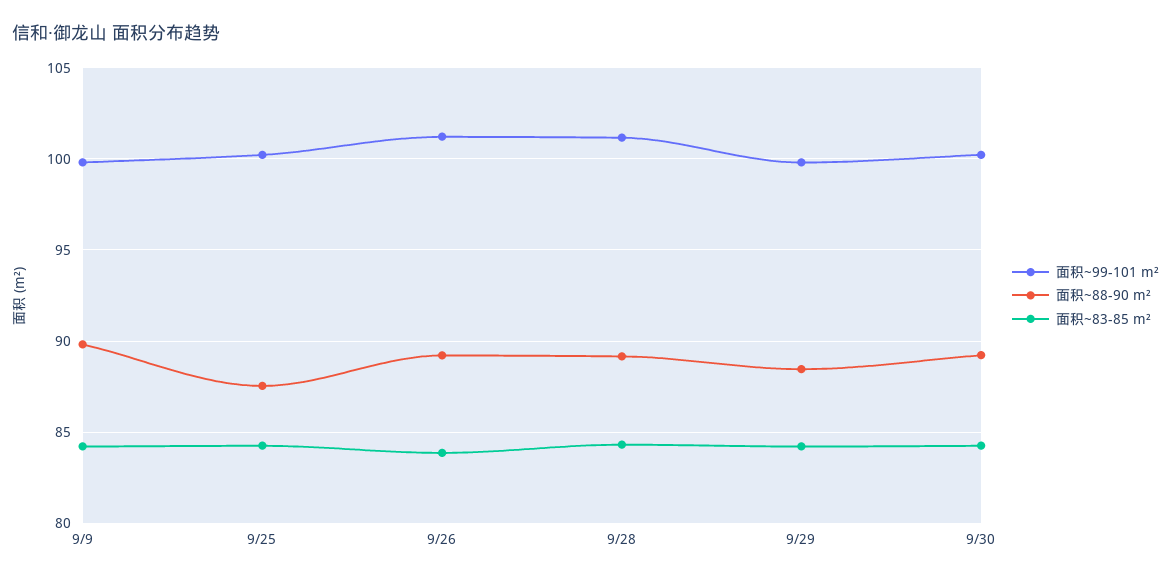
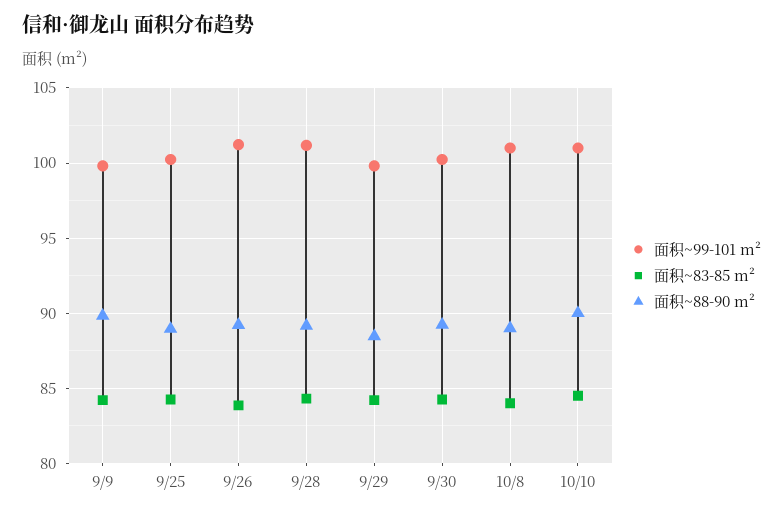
面积~88-90 m², 9/25: 87.5 -> 89
面积~99-101 m², 10/8: none -> 101
面积~83-85 m², 10/8: none -> 84
面积~88-90 m², 10/8: none -> 89
面积~99-101 m², 10/10: none -> 101
面积~83-85 m², 10/10: none -> 84.5
面积~88-90 m², 10/10: none -> 90

